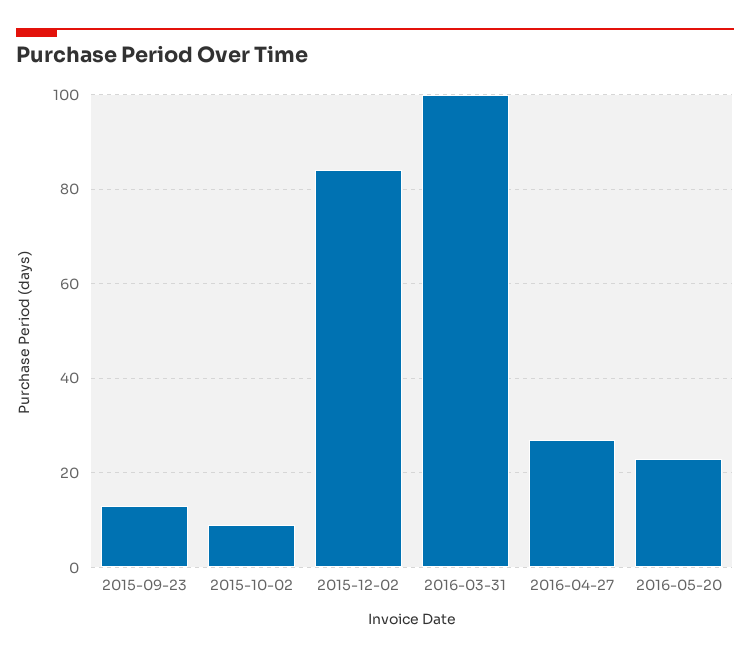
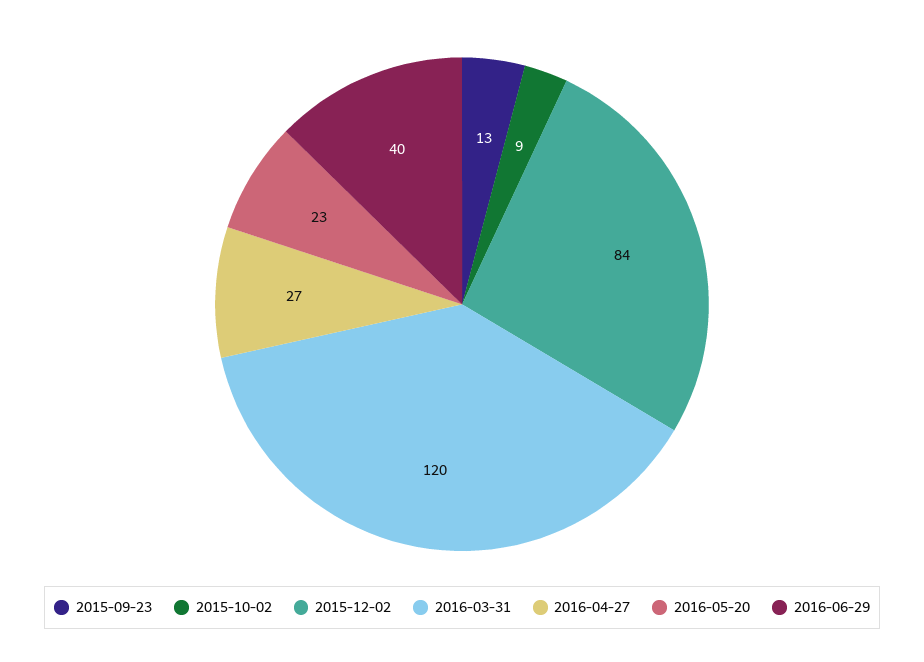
2016-03-31: 100 -> 120
2016-06-29: none -> 40

